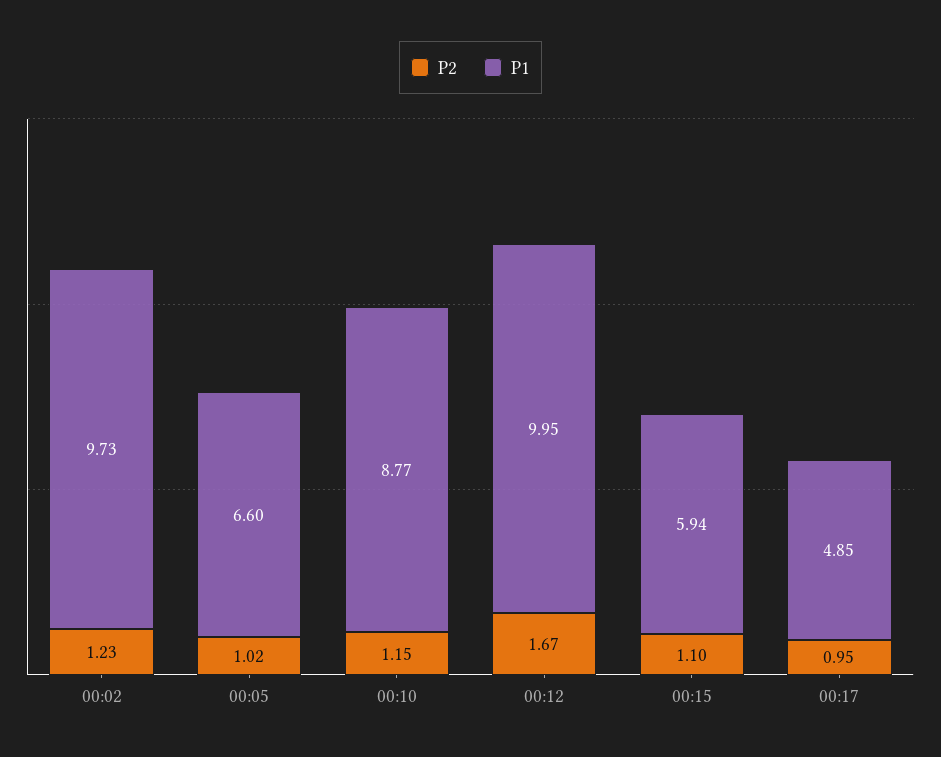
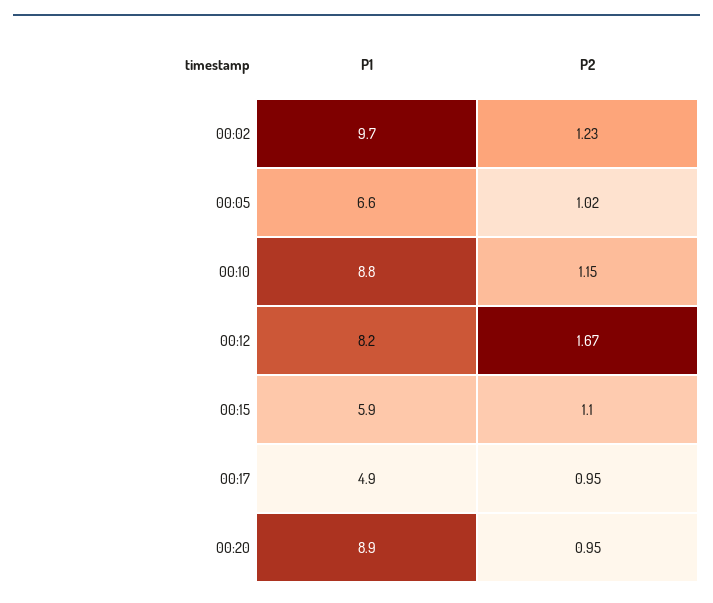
P1, 00:12: 9.95 -> 8.2
P1, 00:20: none -> 8.9
P2, 00:20: none -> 0.95

